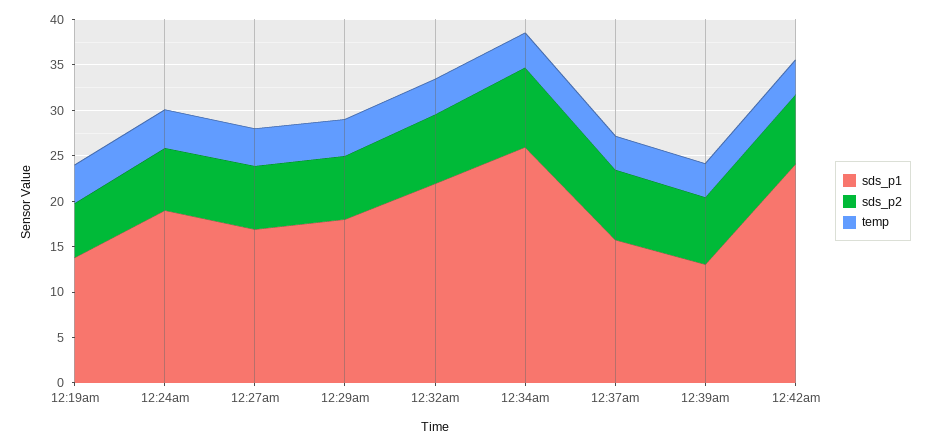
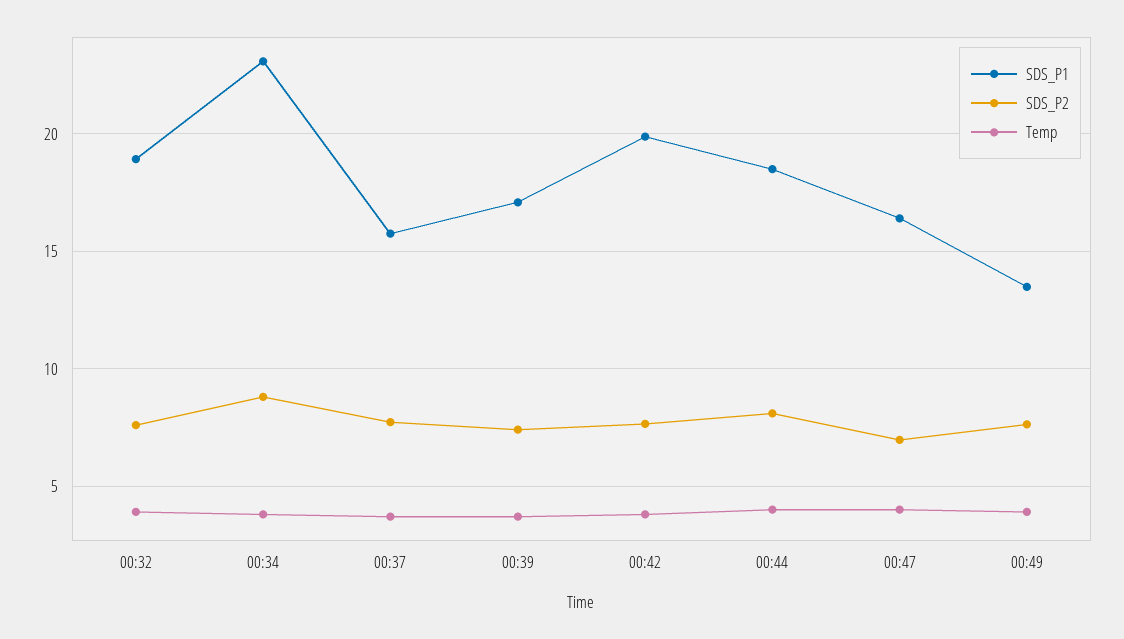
sds_p1, 12:19am: 14 -> none
sds_p2, 12:19am: 6 -> none
temp, 12:19am: 4 -> none
sds_p1, 12:24am: 19 -> none
sds_p2, 12:24am: 7 -> none
temp, 12:24am: 4 -> none
sds_p1, 12:27am: 17 -> none
sds_p2, 12:27am: 7 -> none
temp, 12:27am: 4 -> none
sds_p1, 12:29am: 18 -> none
sds_p2, 12:29am: 7 -> none
temp, 12:29am: 4 -> none
sds_p1, 12:32am: 22 -> 19
sds_p1, 12:34am: 26 -> 23
sds_p1, 12:39am: 13 -> 17
sds_p1, 12:42am: 24 -> 20
sds_p1, 00:44: none -> 18.5
sds_p2, 00:44: none -> 8
temp, 00:44: none -> 4
sds_p1, 00:47: none -> 16.5
sds_p2, 00:47: none -> 7
temp, 00:47: none -> 4
sds_p1, 00:49: none -> 13.5
sds_p2, 00:49: none -> 7.5
temp, 00:49: none -> 4

